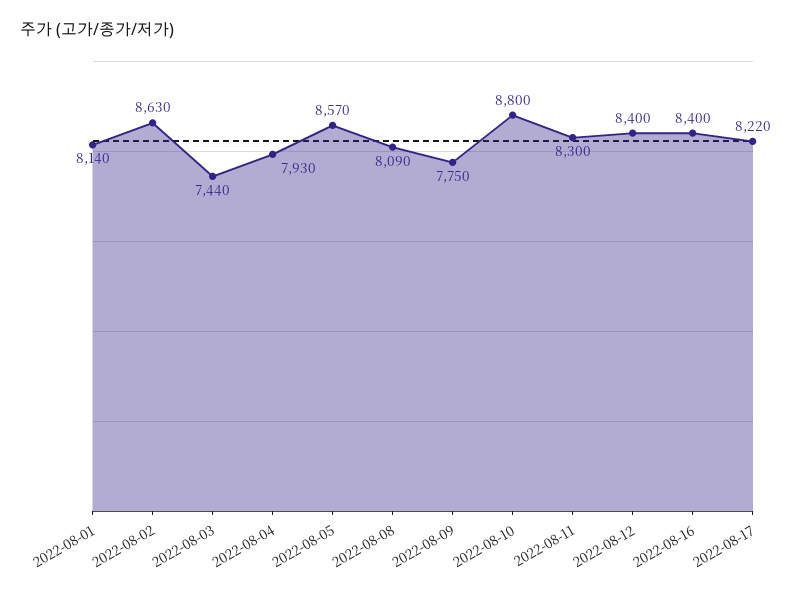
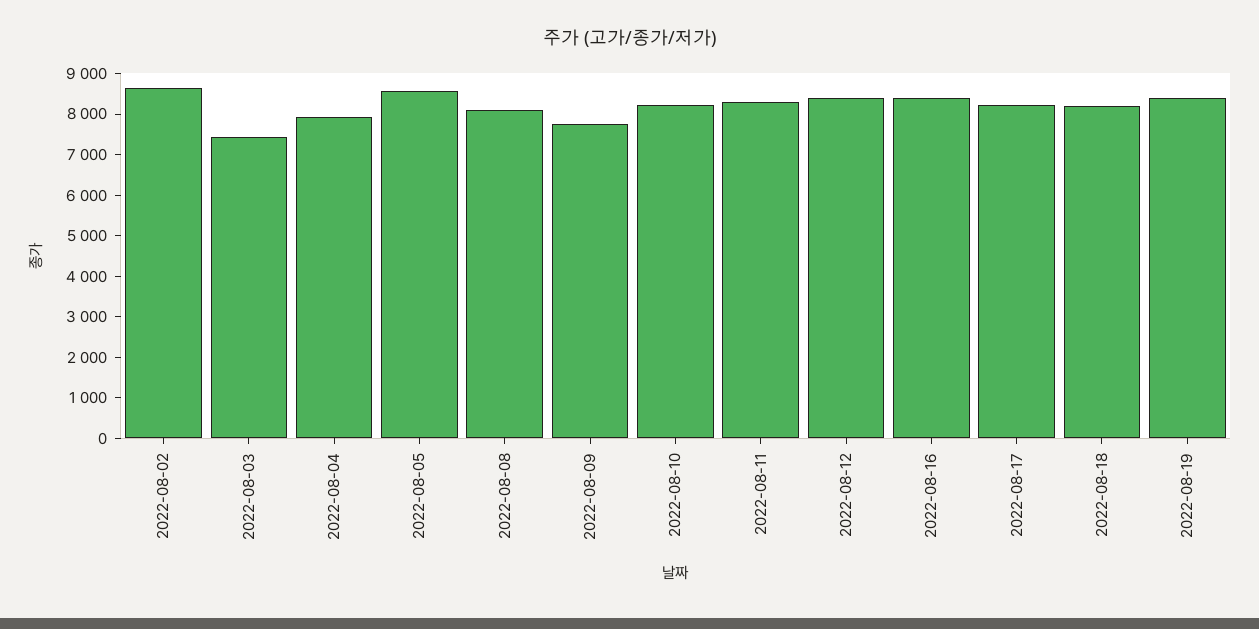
2022-08-01: 8140 -> none
2022-08-10: 8800 -> 8200
2022-08-18: none -> 8200
2022-08-19: none -> 8400

